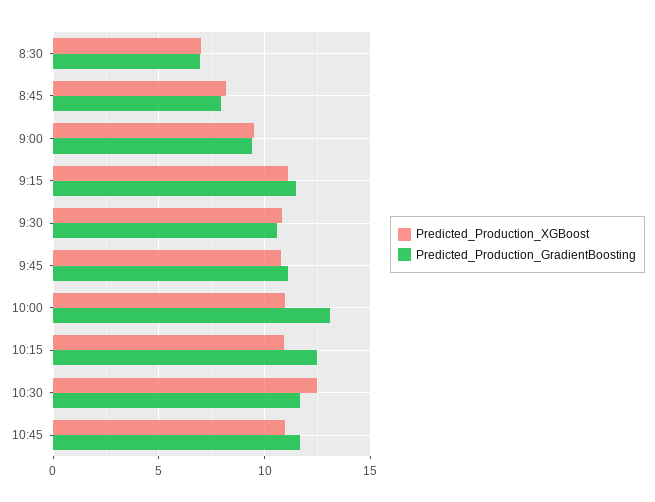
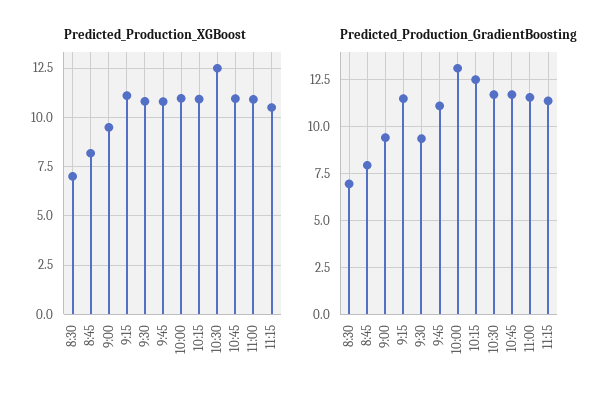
Predicted_Production_GradientBoosting, 9:30: 10.5 -> 9.5
Predicted_Production_XGBoost, 11:00: none -> 11
Predicted_Production_XGBoost, 11:15: none -> 10.5
Predicted_Production_GradientBoosting, 11:00: none -> 11.5
Predicted_Production_GradientBoosting, 11:15: none -> 11.5

